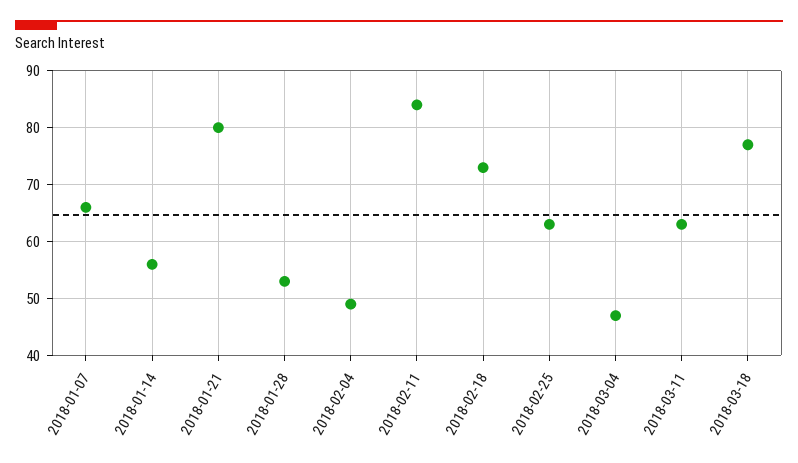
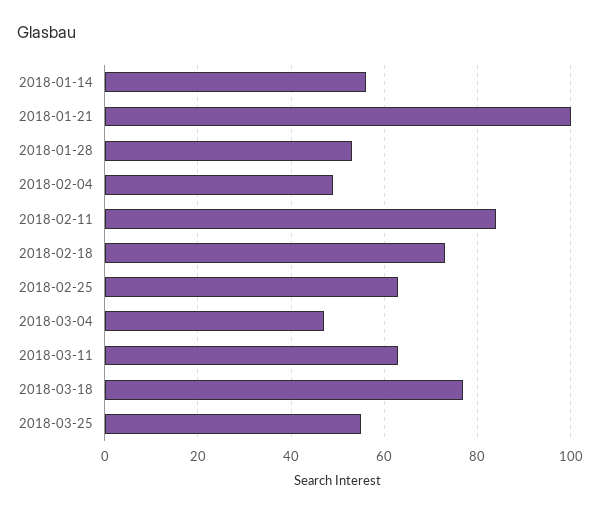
2018-01-07: 65 -> none
2018-01-21: 80 -> 100
2018-03-25: none -> 55

